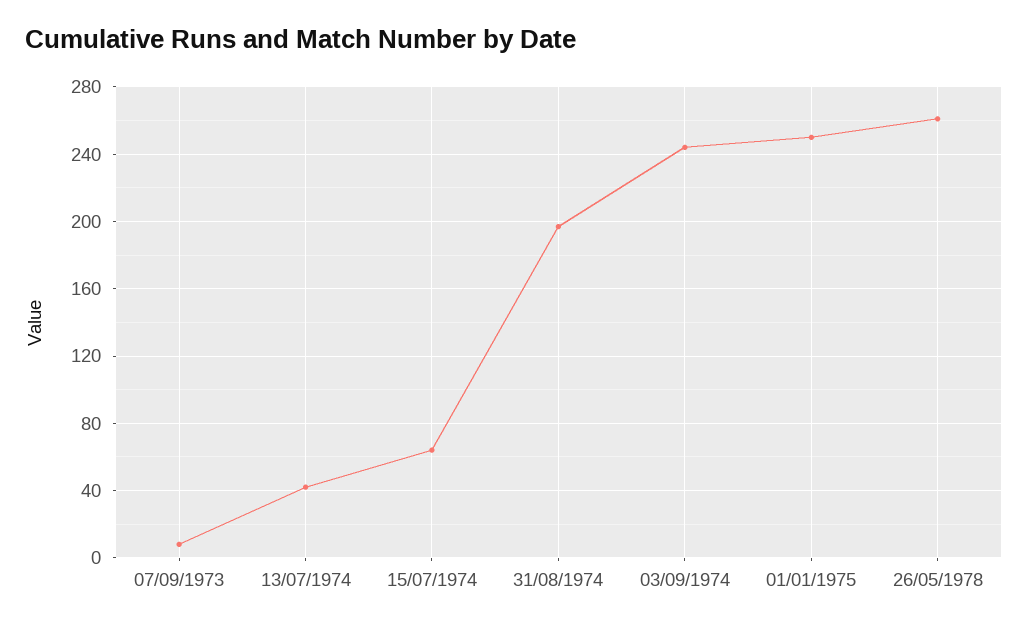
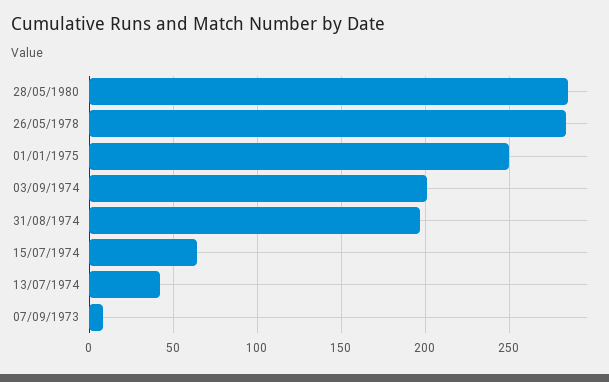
03/09/1974: 245 -> 200
26/05/1978: 260 -> 285
28/05/1980: none -> 285

